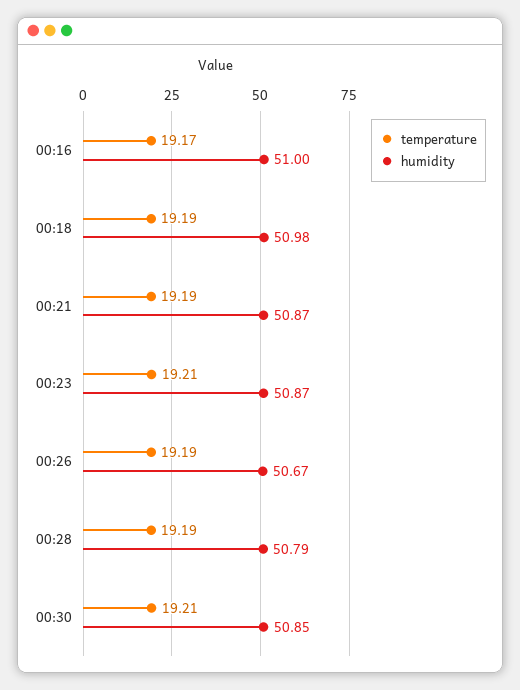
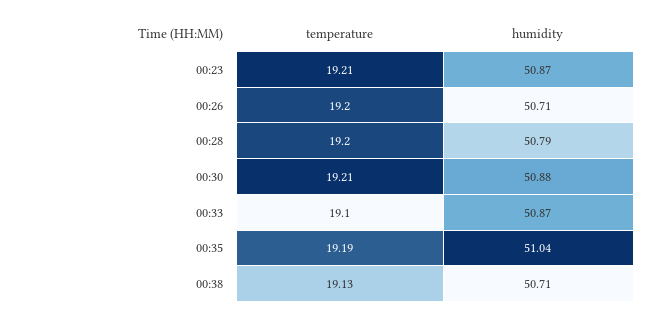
temperature, 00:16: 19.17 -> none
humidity, 00:16: 51 -> none
temperature, 00:18: 19.19 -> none
humidity, 00:18: 50.98 -> none
temperature, 00:21: 19.19 -> none
humidity, 00:21: 50.87 -> none
temperature, 00:26: 19.19 -> 19.2
humidity, 00:26: 50.67 -> 50.71
temperature, 00:28: 19.19 -> 19.2
humidity, 00:30: 50.85 -> 50.88
temperature, 00:33: none -> 19.1
humidity, 00:33: none -> 50.87
temperature, 00:35: none -> 19.19
humidity, 00:35: none -> 51.04
temperature, 00:38: none -> 19.13
humidity, 00:38: none -> 50.71

